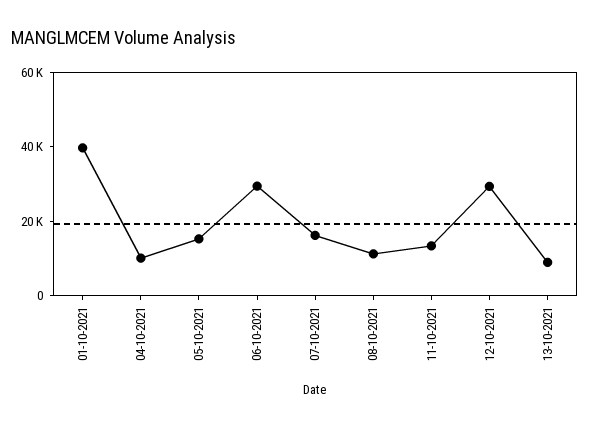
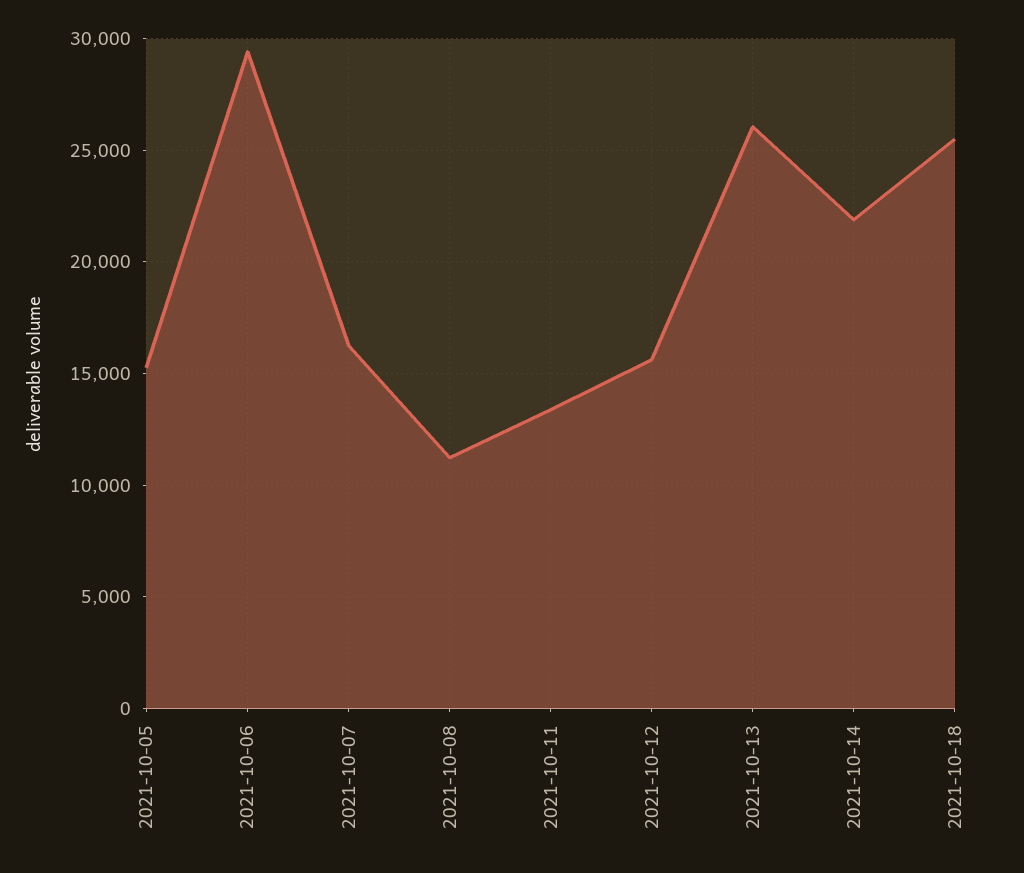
01-10-2021: 40000 -> none
04-10-2021: 10000 -> none
12-10-2021: 30000 -> 15500
13-10-2021: 10000 -> 26000
2021-10-14: none -> 22000
2021-10-18: none -> 25500

